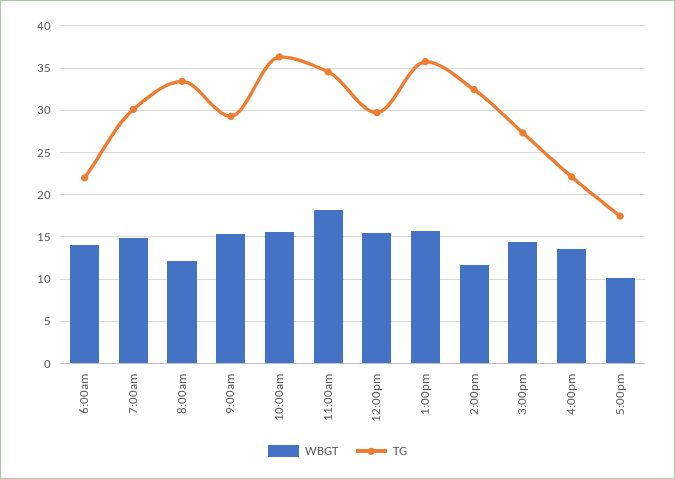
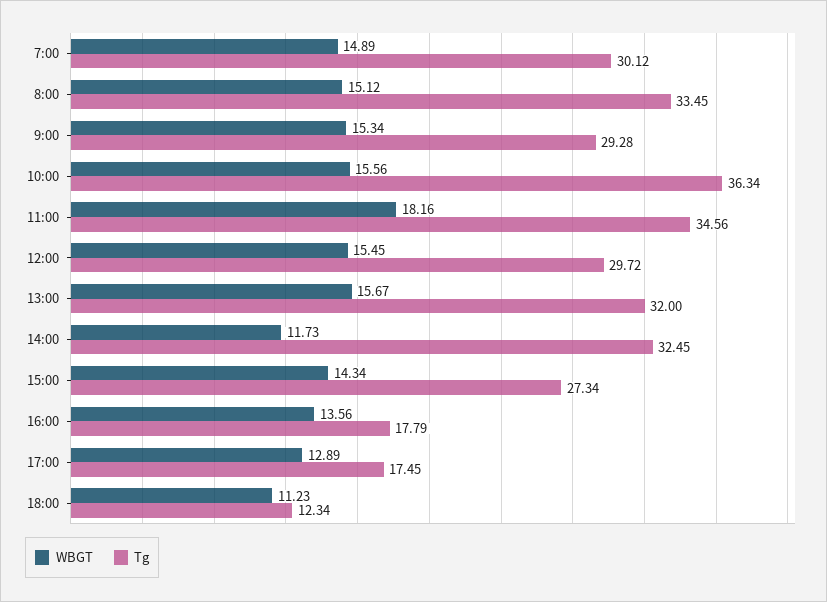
WBGT, 6:00am: 14 -> none
TG, 6:00am: 22 -> none
WBGT, 8:00am: 12 -> 15.12
TG, 1:00pm: 36 -> 32
TG, 4:00pm: 22 -> 17.79
WBGT, 5:00pm: 10 -> 12.89
WBGT, 18:00: none -> 11.23
TG, 18:00: none -> 12.34

